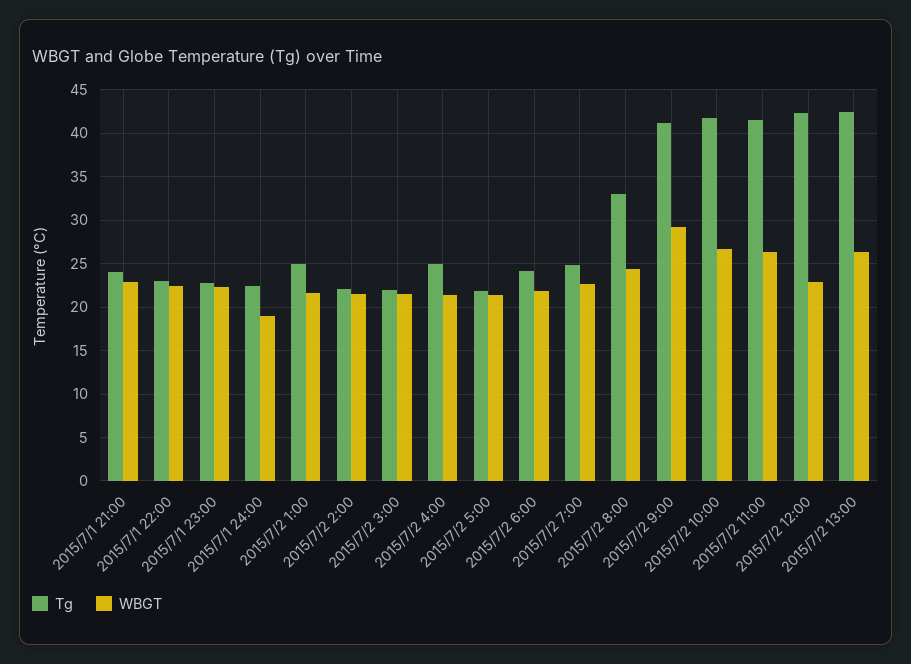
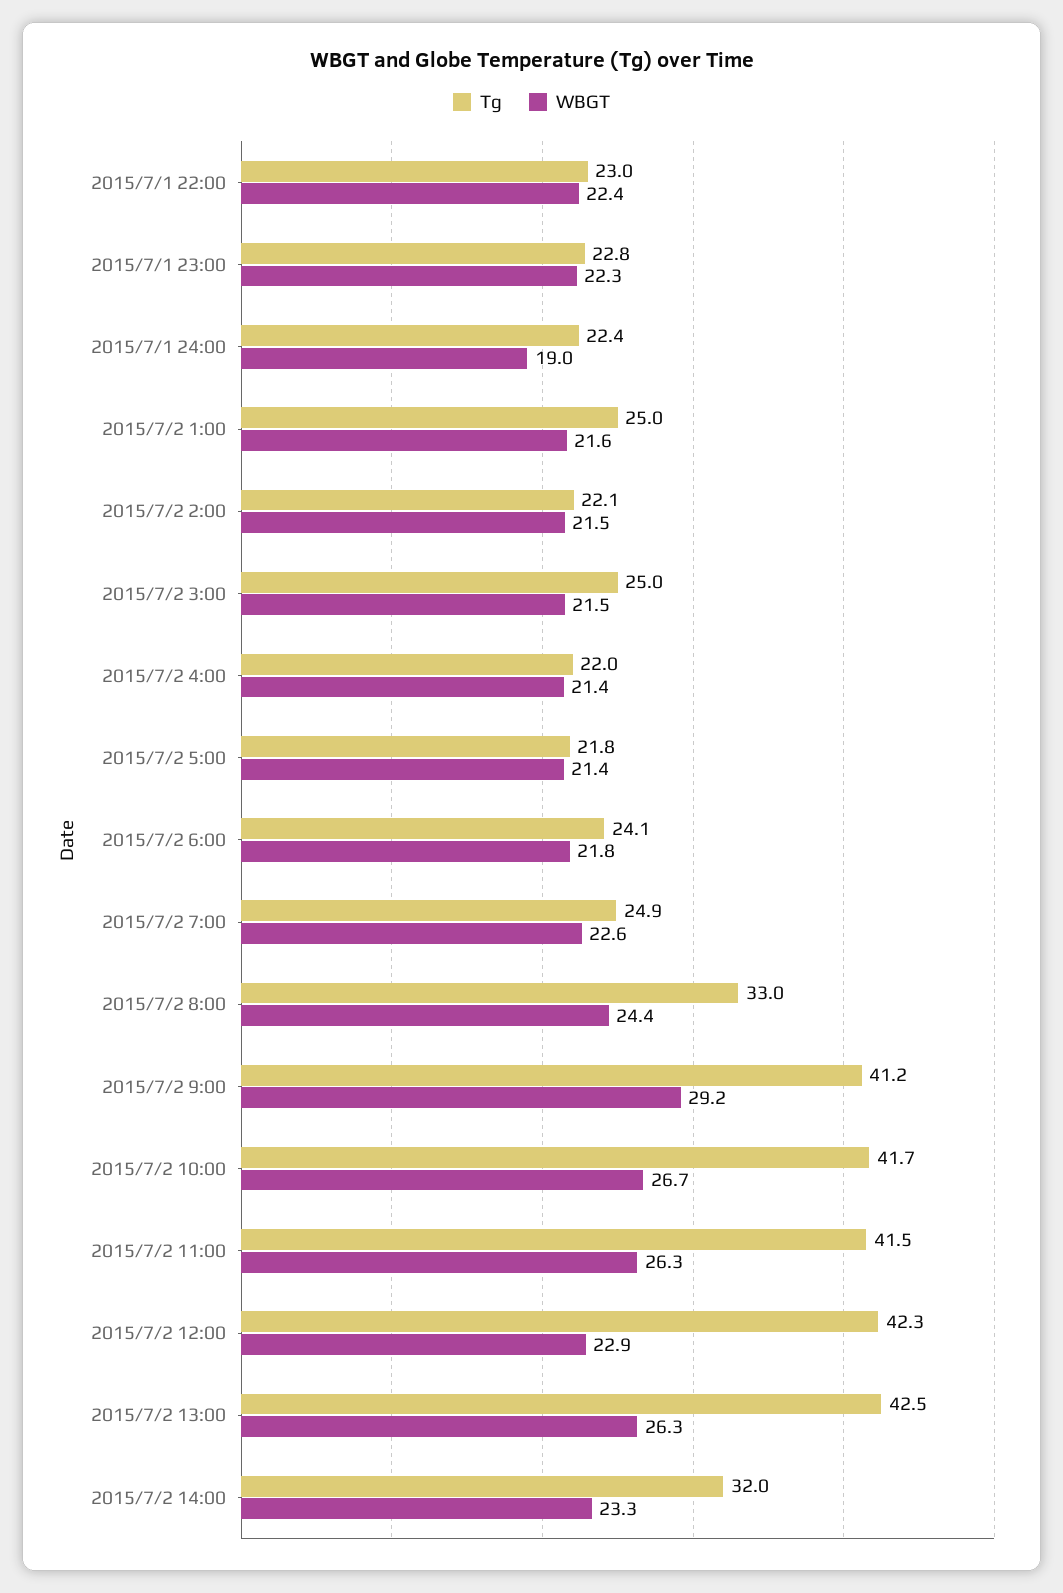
Tg, 2015/7/1 21:00: 24 -> none
WBGT, 2015/7/1 21:00: 23 -> none
Tg, 2015/7/2 3:00: 22 -> 25
Tg, 2015/7/2 4:00: 25 -> 22
Tg, 2015/7/2 14:00: none -> 32
WBGT, 2015/7/2 14:00: none -> 23.3

